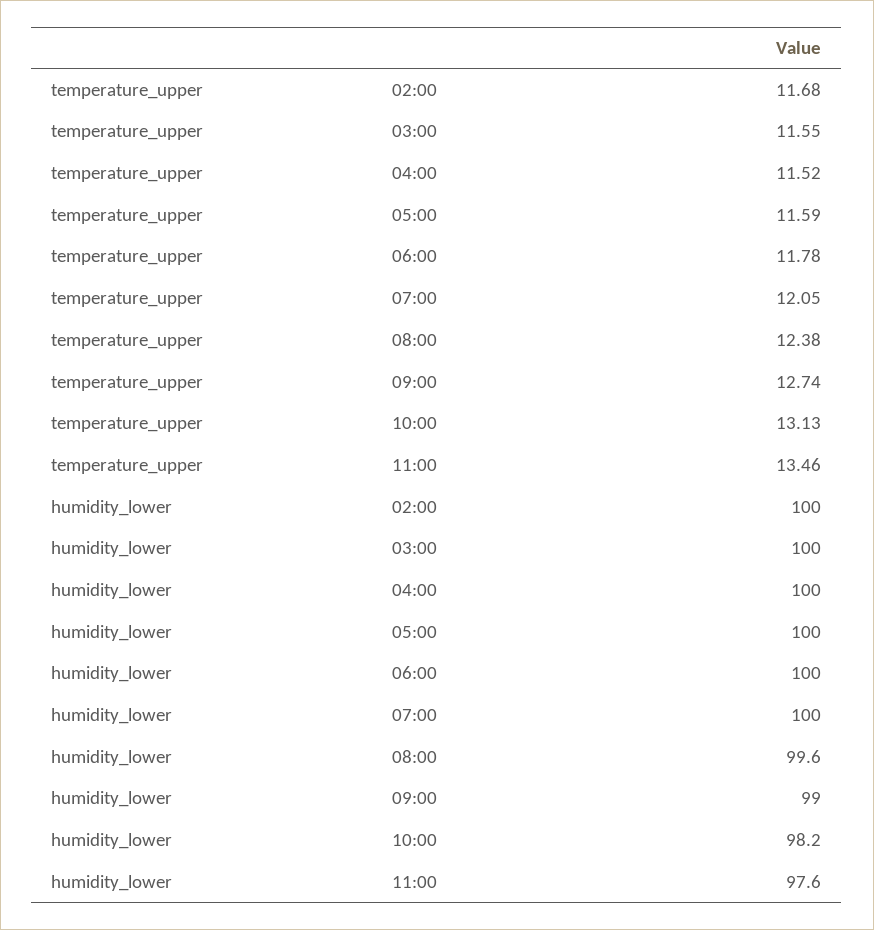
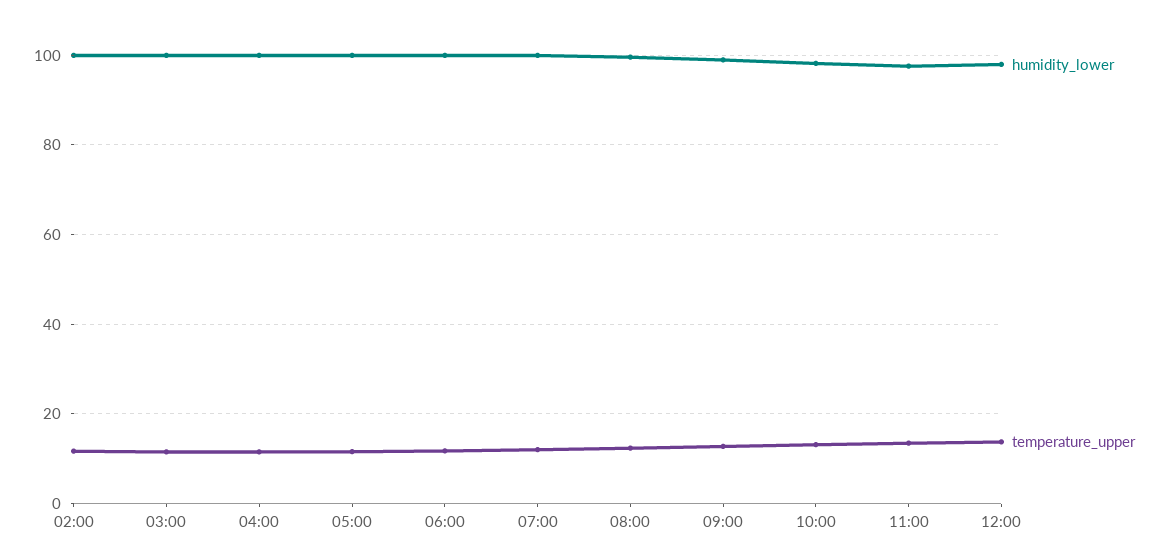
humidity_lower, 12:00: none -> 98
temperature_upper, 12:00: none -> 14

